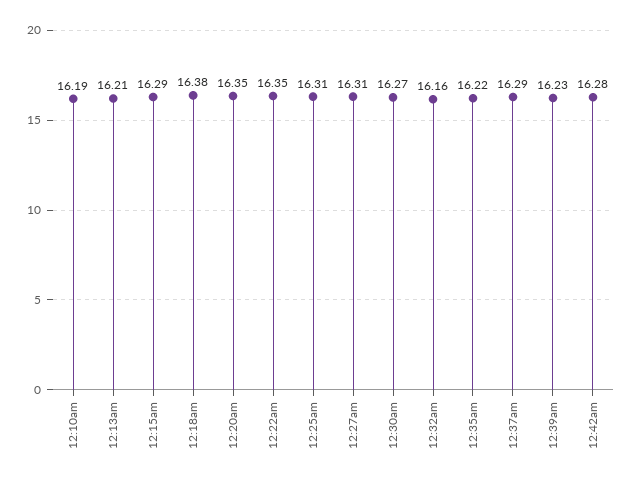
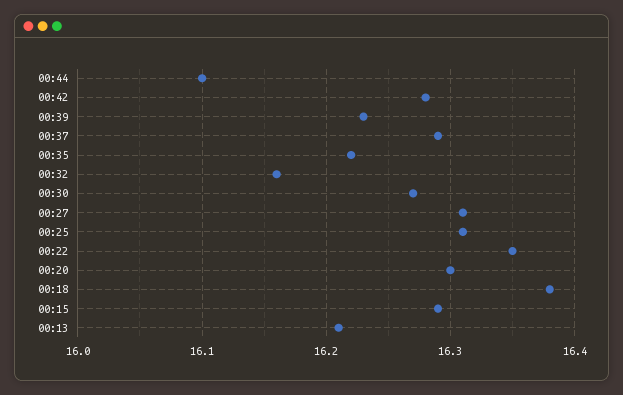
12:10am: 16.19 -> none
12:20am: 16.35 -> 16.3
00:44: none -> 16.1

